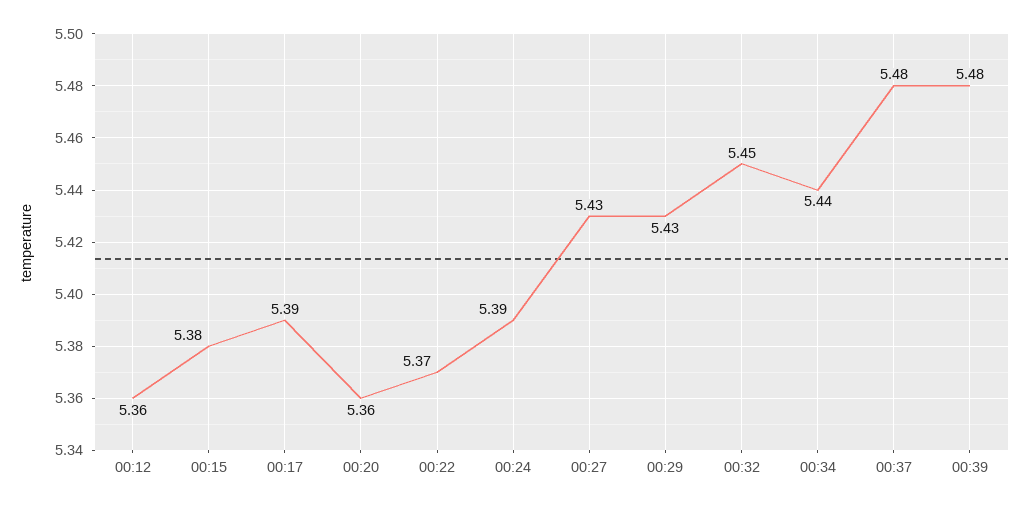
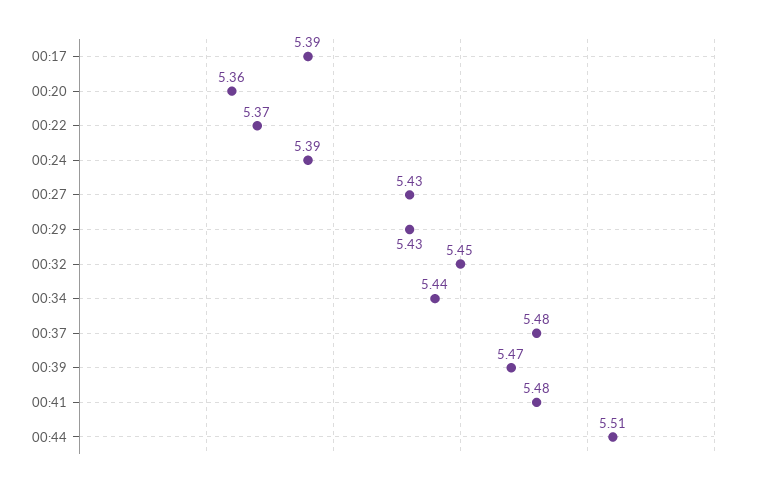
00:12: 5.36 -> none
00:15: 5.38 -> none
00:39: 5.48 -> 5.47
00:41: none -> 5.48
00:44: none -> 5.51

